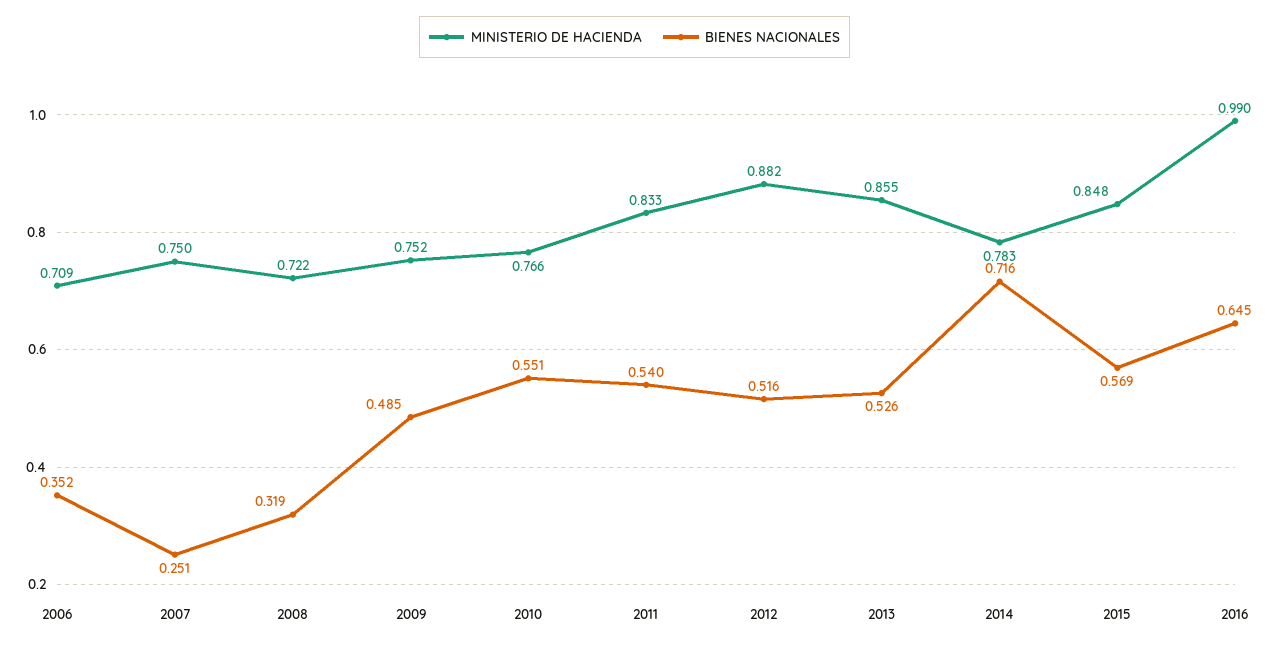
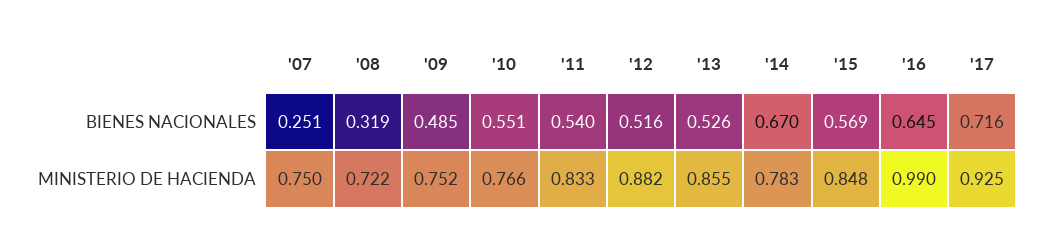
MINISTERIO DE HACIENDA, 2006: 0.709 -> none
BIENES NACIONALES, 2006: 0.352 -> none
BIENES NACIONALES, 2014: 0.716 -> 0.67
BIENES NACIONALES, '17: none -> 0.716
MINISTERIO DE HACIENDA, '17: none -> 0.925

